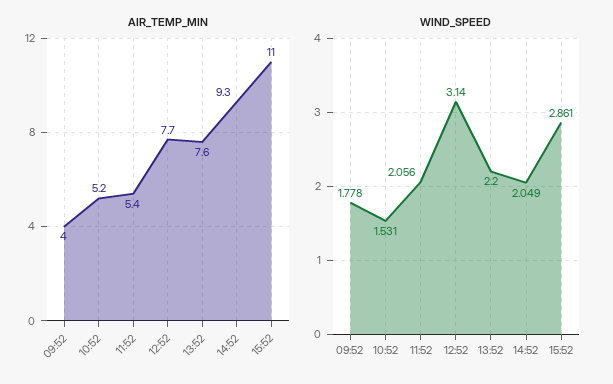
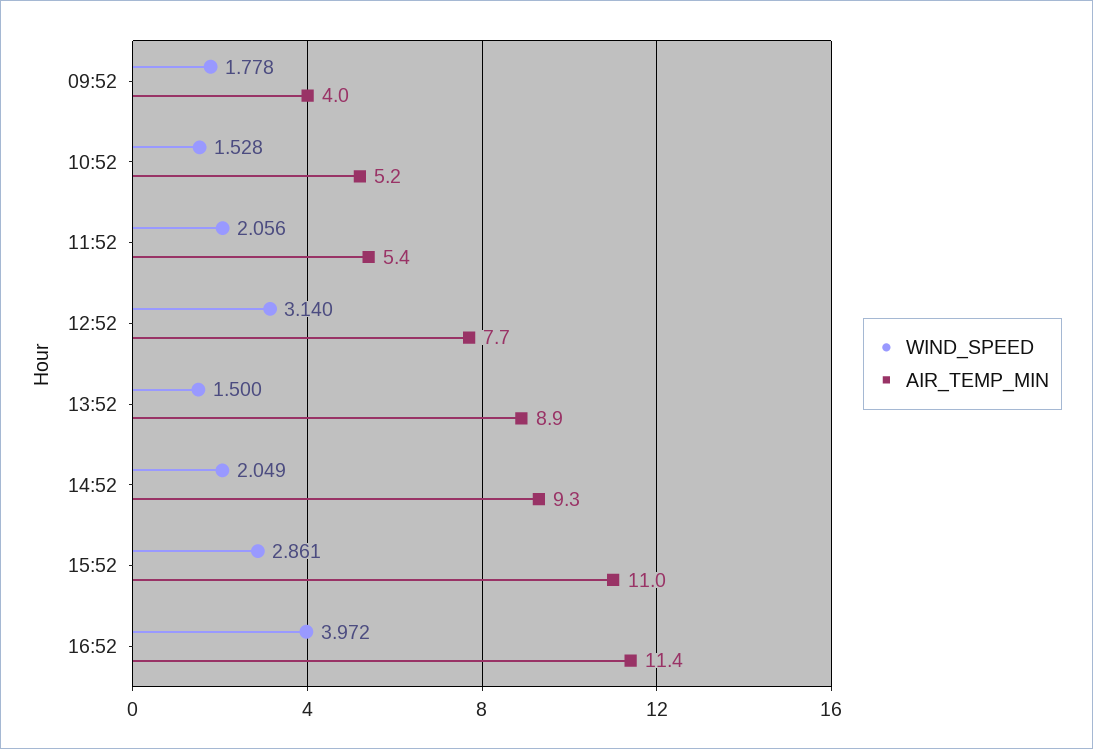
AIR_TEMP_MIN, 13:52: 7.6 -> 8.9
WIND_SPEED, 10:52: 1.531 -> 1.528
WIND_SPEED, 13:52: 2.2 -> 1.5
WIND_SPEED, 16:52: none -> 3.972
AIR_TEMP_MIN, 16:52: none -> 11.4

